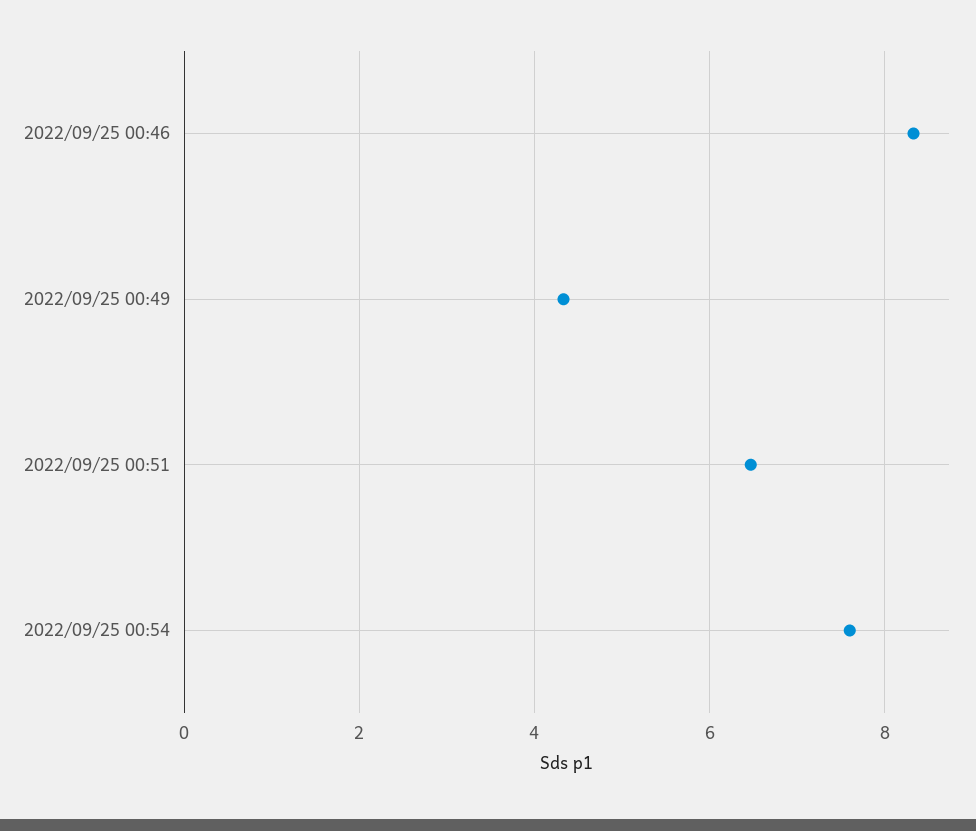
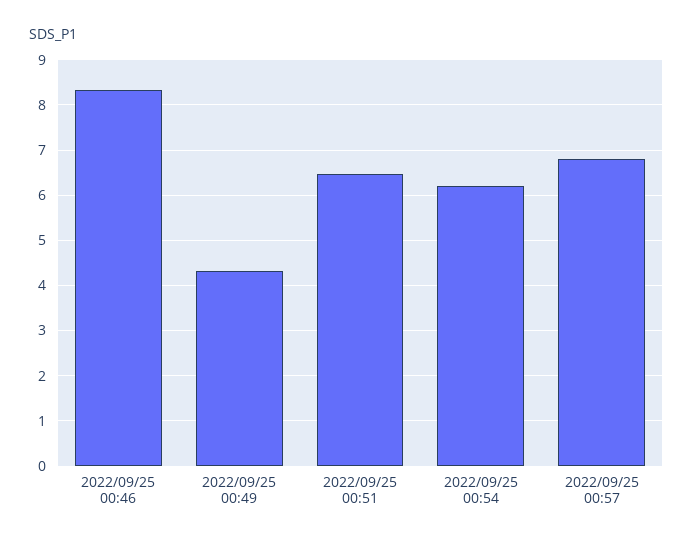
2022/09/25 00:54: 7.6 -> 6.2
2022/09/25 00:57: none -> 6.8

